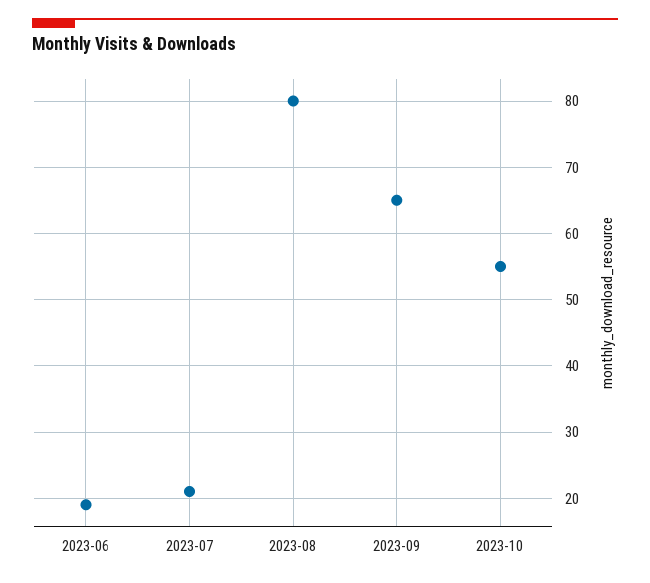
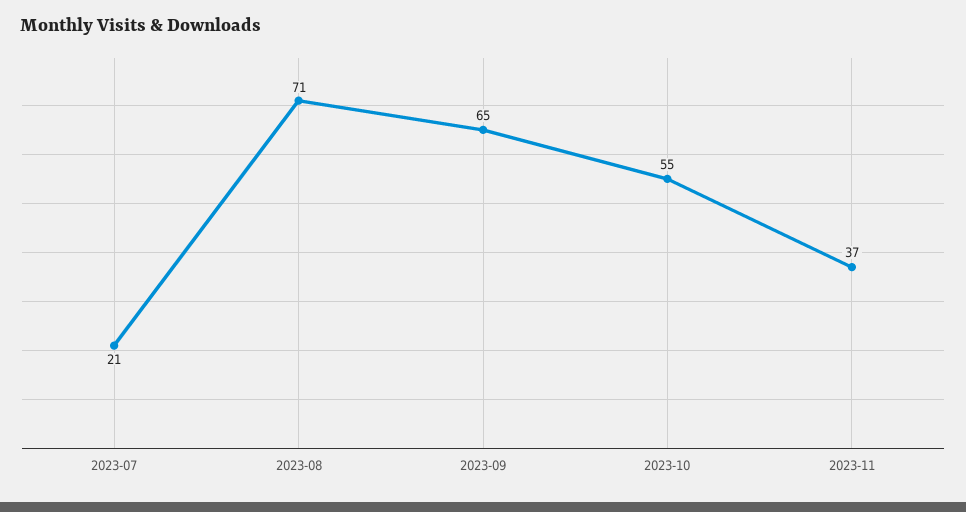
2023-06: 19 -> none
2023-08: 80 -> 71
2023-11: none -> 37

